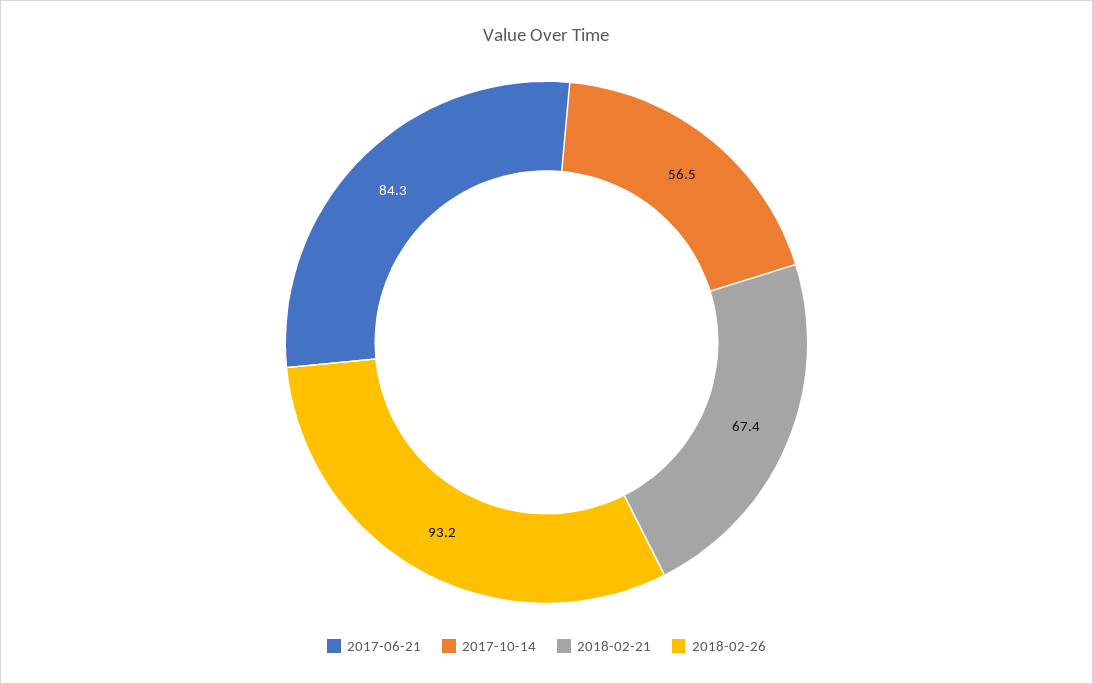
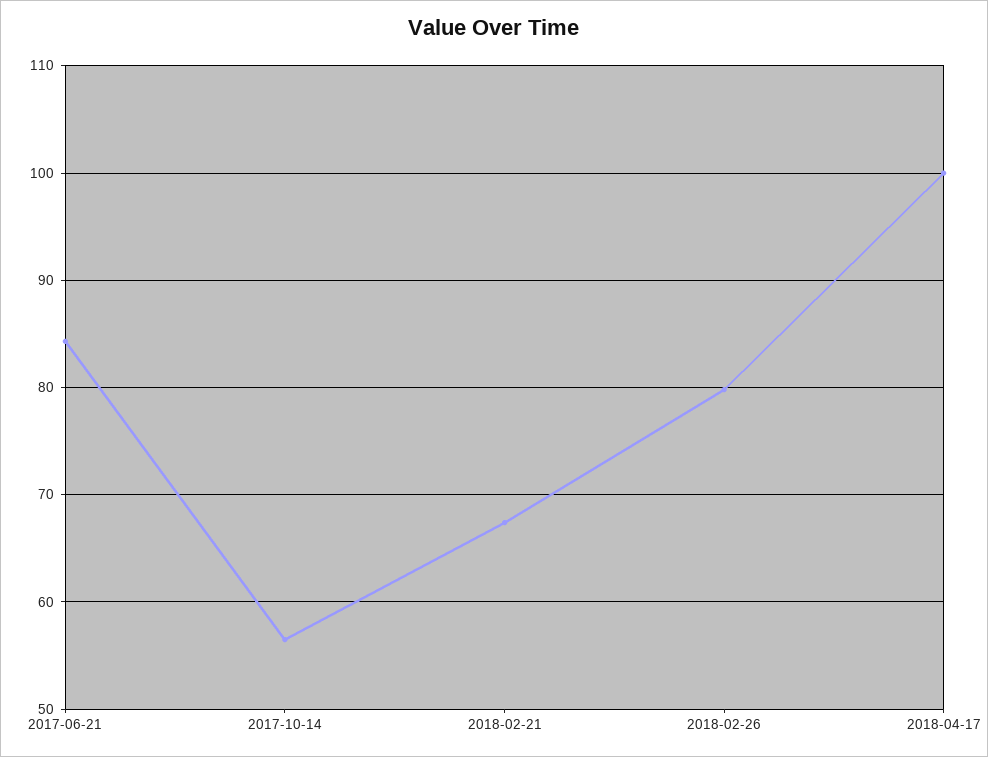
2018-02-26: 93.2 -> 80
2018-04-17: none -> 100

